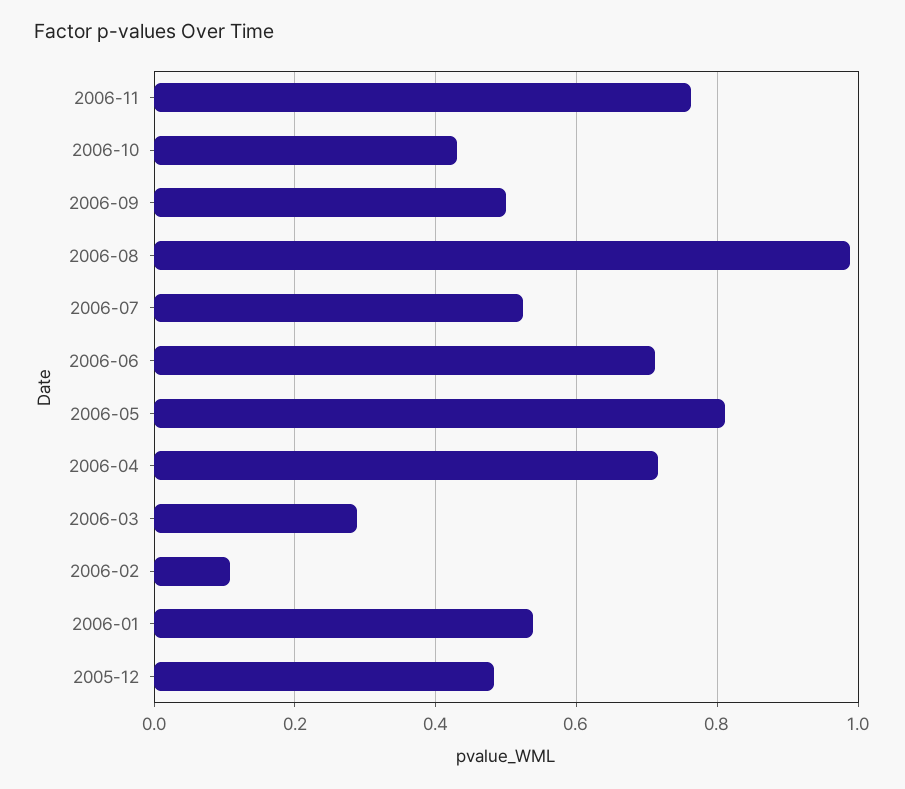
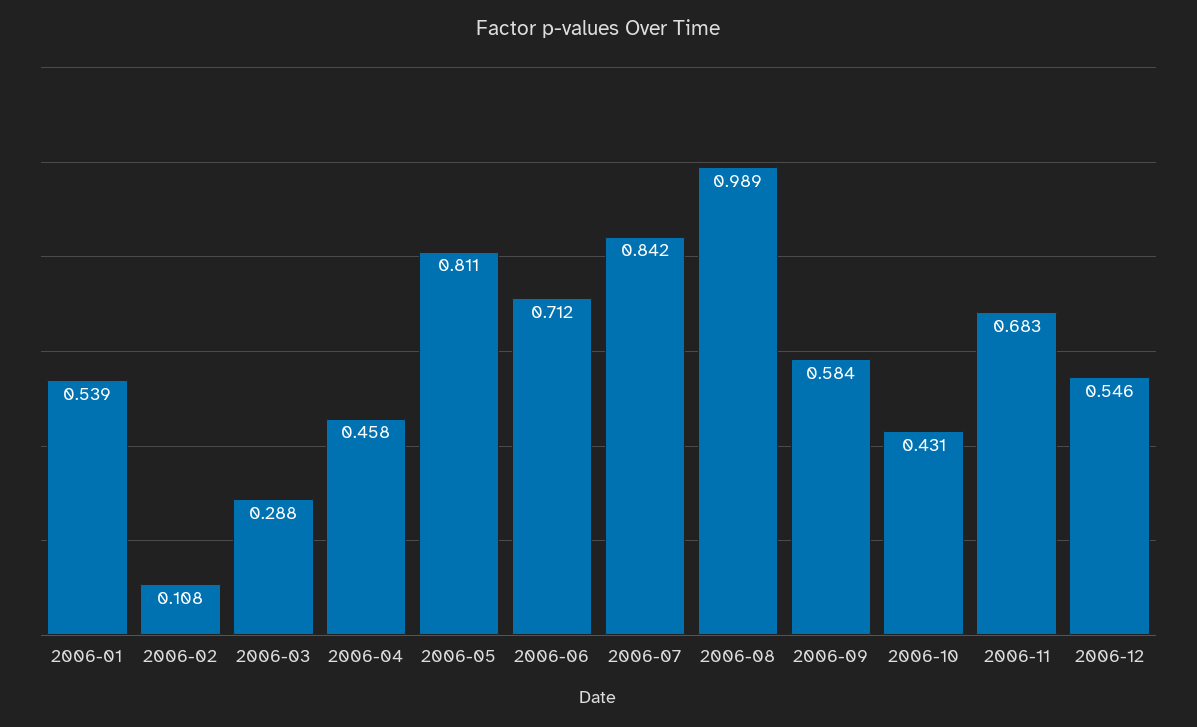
2006-11: 0.76 -> 0.683
2006-09: 0.5 -> 0.584
2006-07: 0.52 -> 0.842
2006-04: 0.72 -> 0.458
2005-12: 0.48 -> none
2006-12: none -> 0.546

